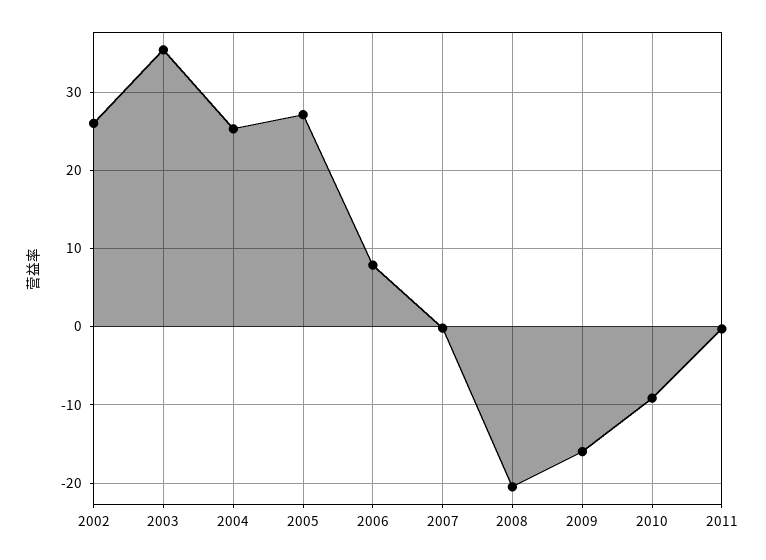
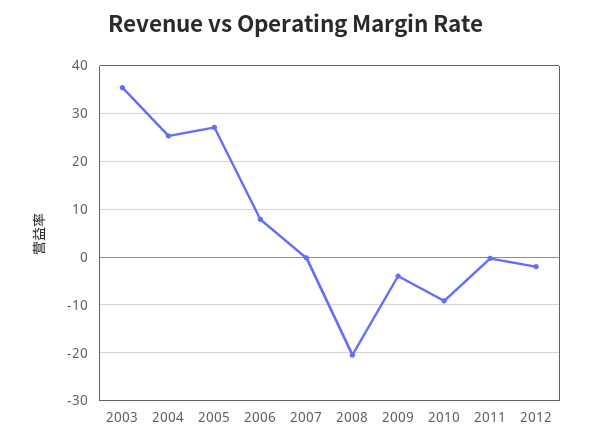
2002: 26 -> none
2009: -16 -> -4
2012: none -> -2

